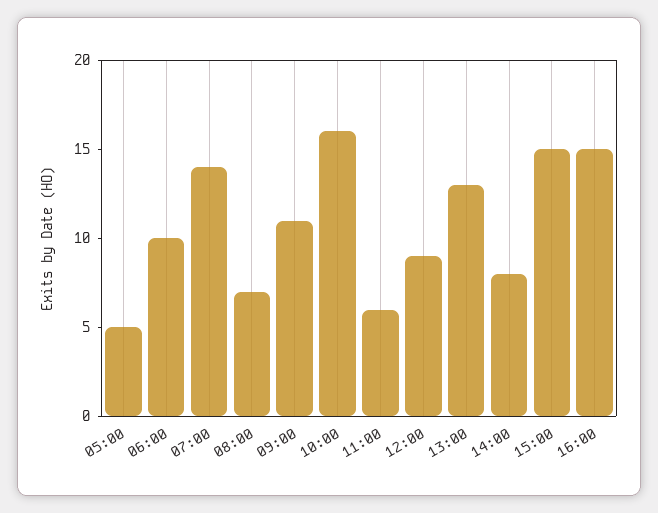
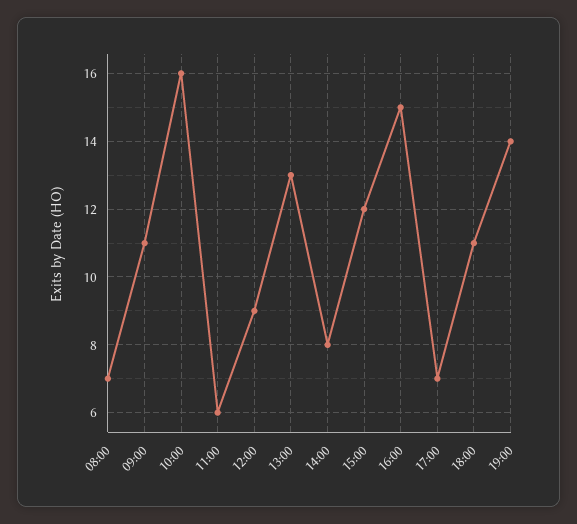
05:00: 5 -> none
06:00: 10 -> none
07:00: 14 -> none
15:00: 15 -> 12
17:00: none -> 7
18:00: none -> 11
19:00: none -> 14

